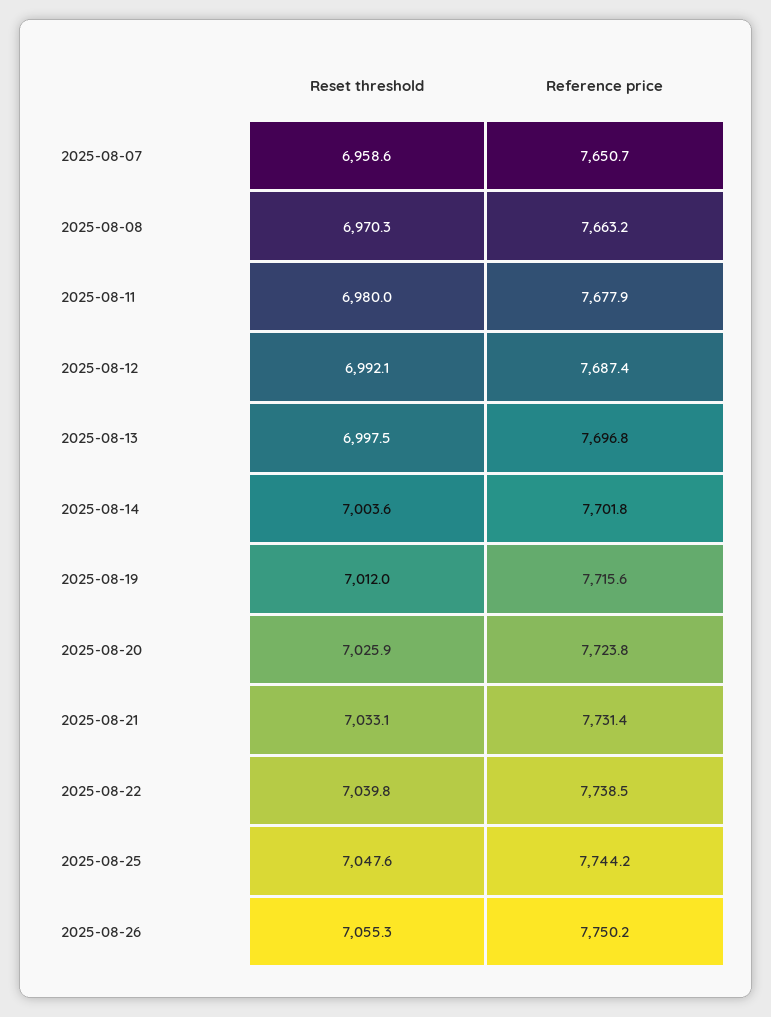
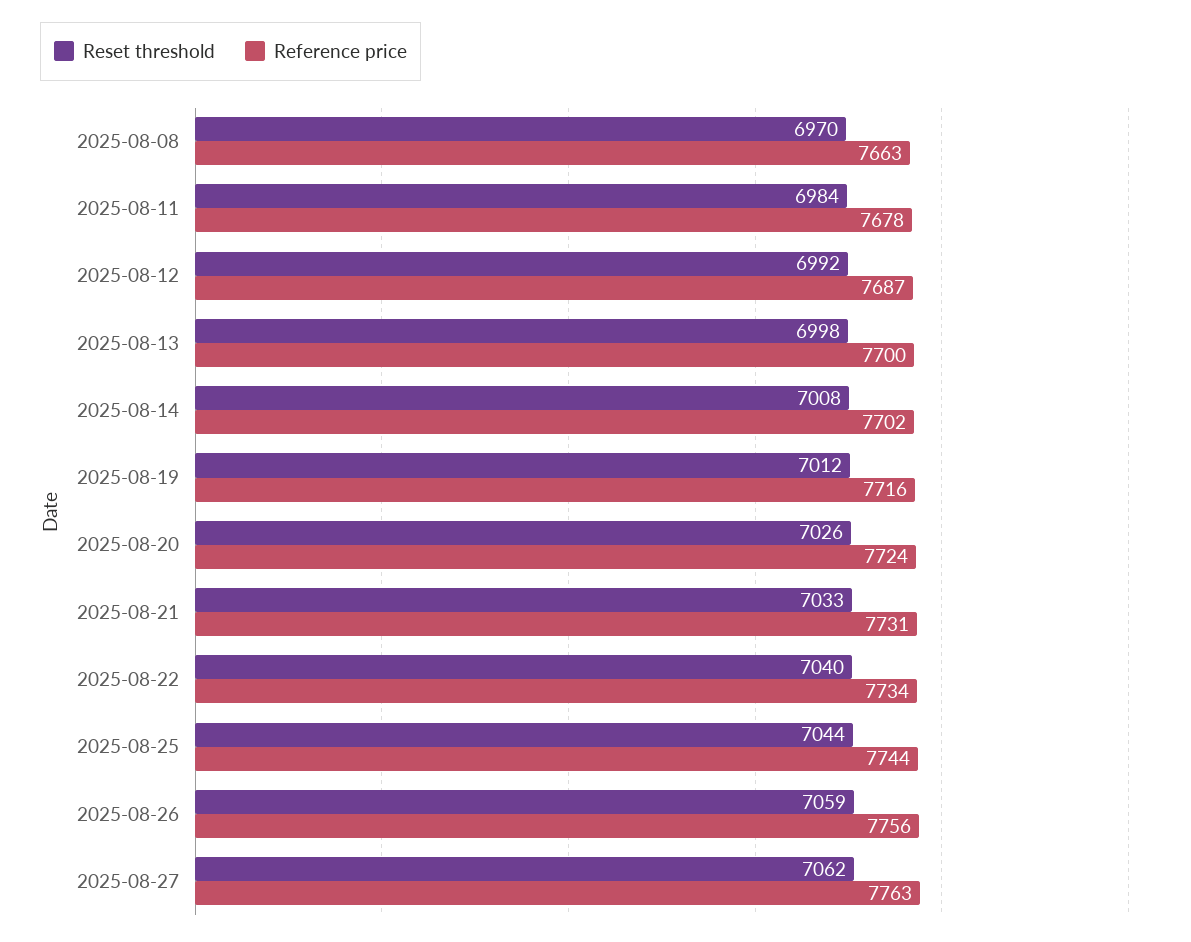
Reset threshold, 2025-08-07: 6958.6 -> none
Reference price, 2025-08-07: 7650.7 -> none
Reset threshold, 2025-08-11: 6980 -> 6984
Reference price, 2025-08-13: 7696.8 -> 7700
Reset threshold, 2025-08-14: 7003.6 -> 7008
Reference price, 2025-08-22: 7738.5 -> 7734
Reset threshold, 2025-08-25: 7047.6 -> 7044
Reset threshold, 2025-08-26: 7055.3 -> 7059
Reference price, 2025-08-26: 7750.2 -> 7756
Reset threshold, 2025-08-27: none -> 7062
Reference price, 2025-08-27: none -> 7763

